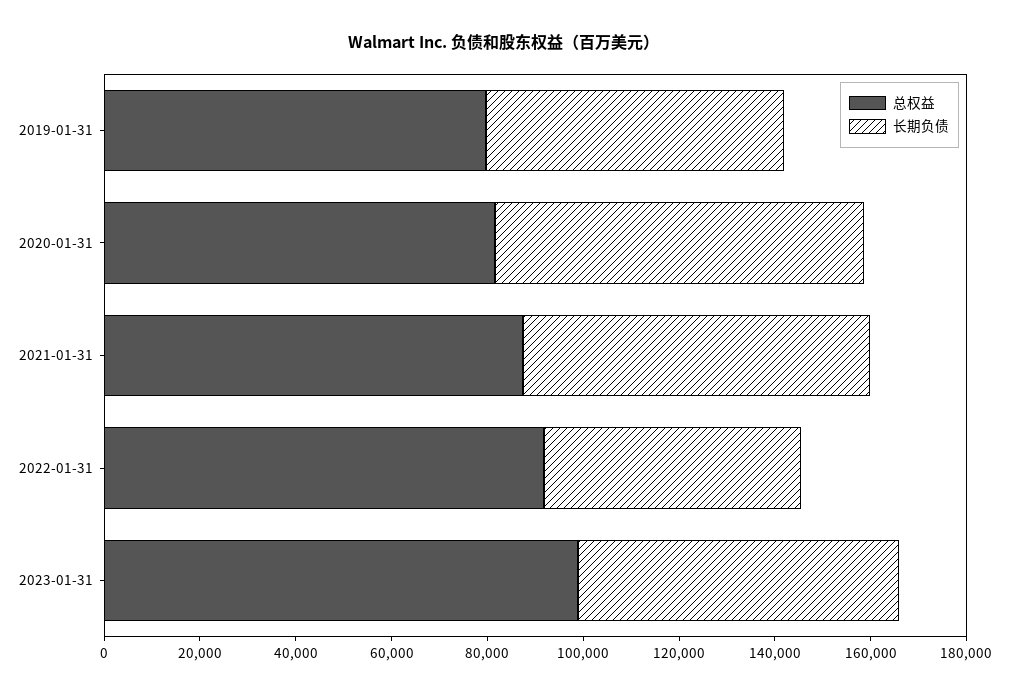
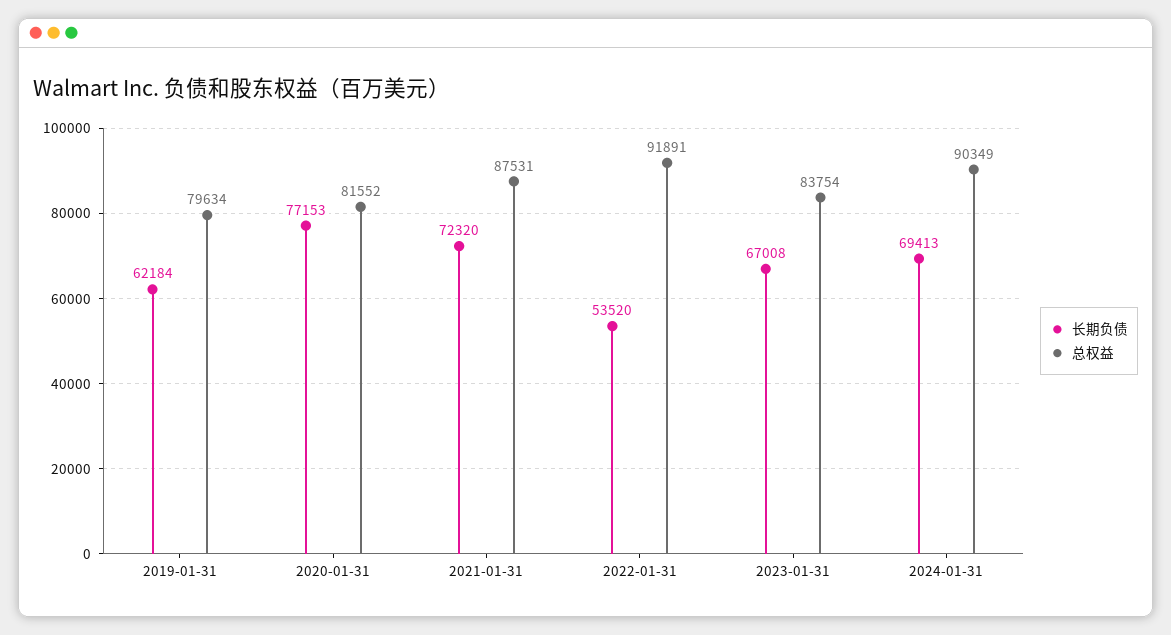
总权益, 2023-01-31: 100000 -> 83754
长期负债, 2024-01-31: none -> 69413
总权益, 2024-01-31: none -> 90349

